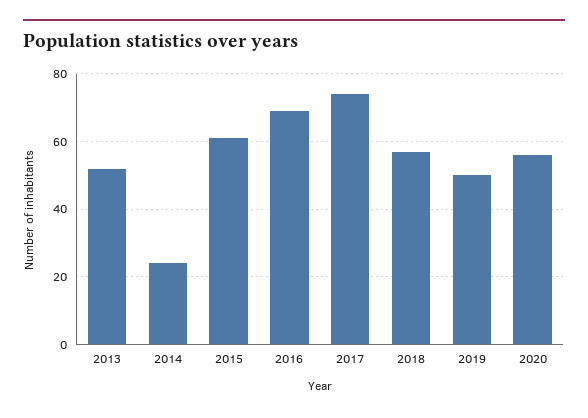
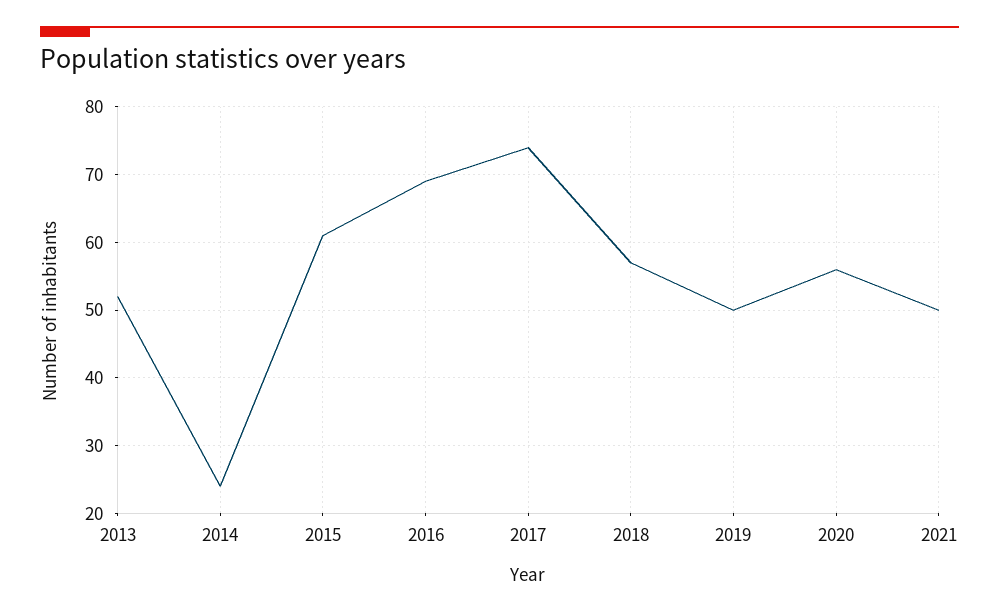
2021: none -> 50

